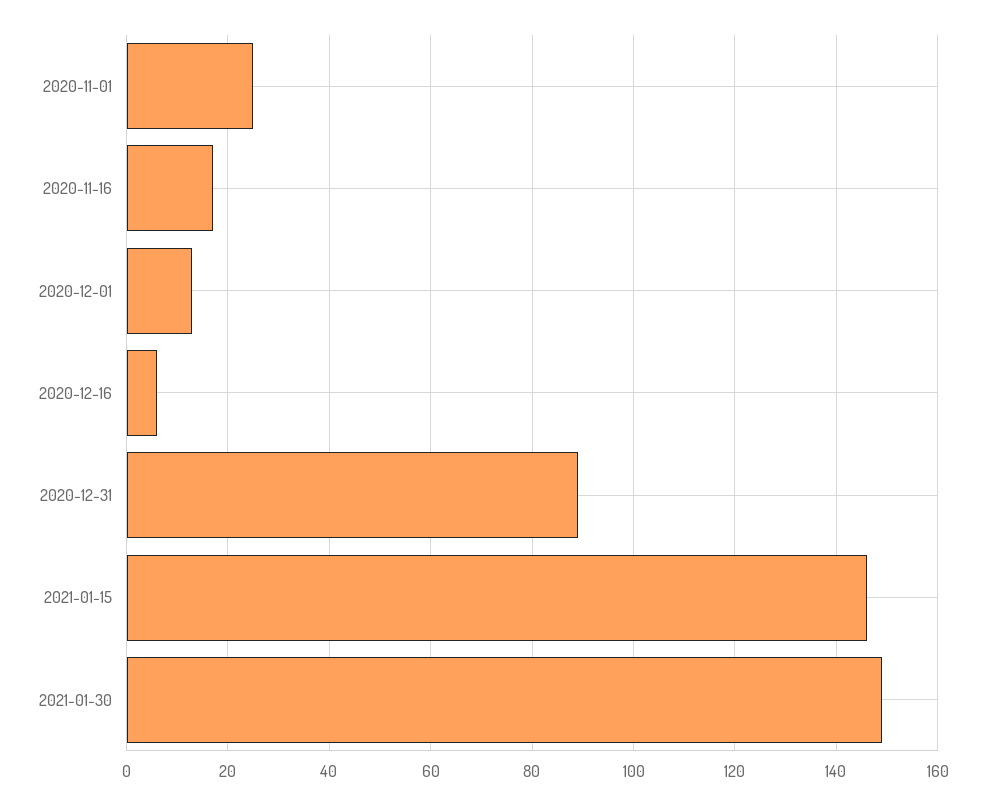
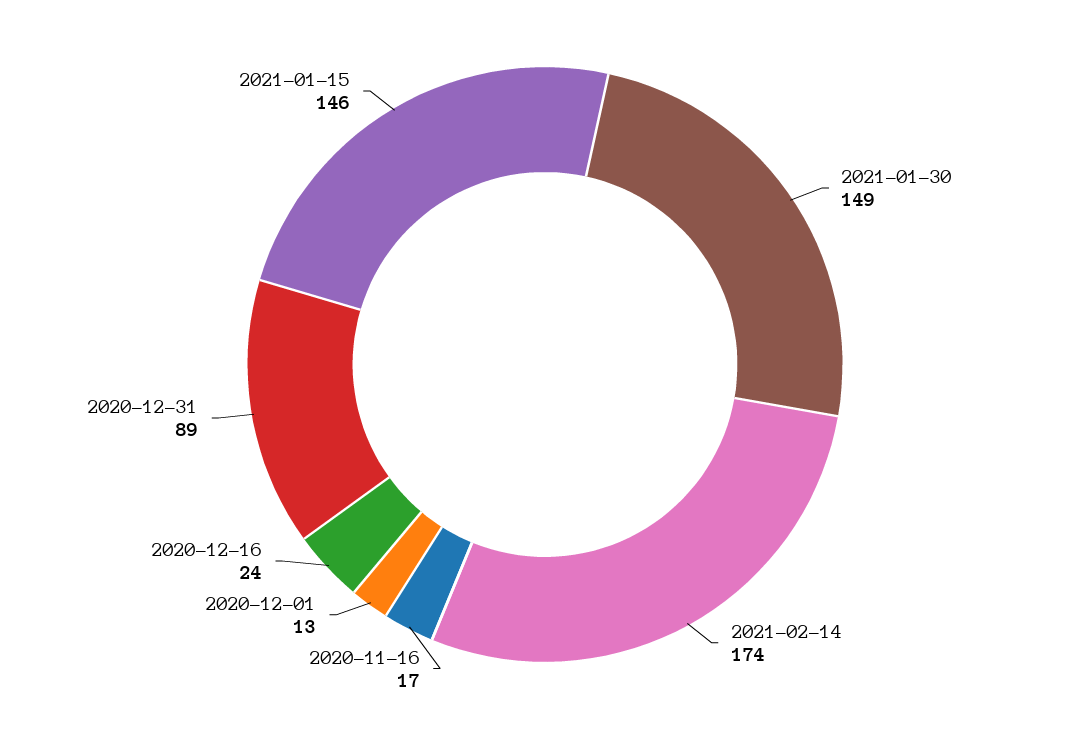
2020-11-01: 25 -> none
2020-12-16: 5 -> 24
2021-02-14: none -> 174

